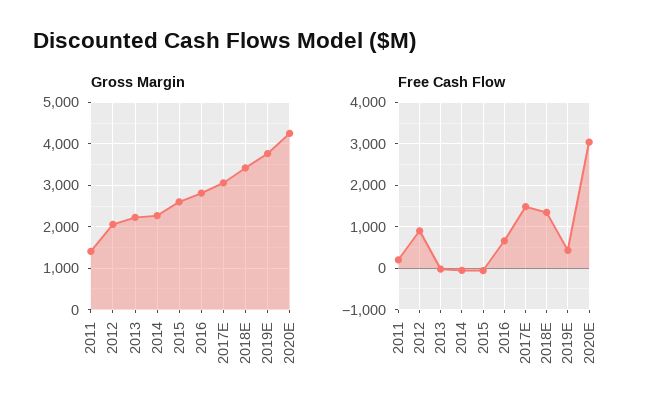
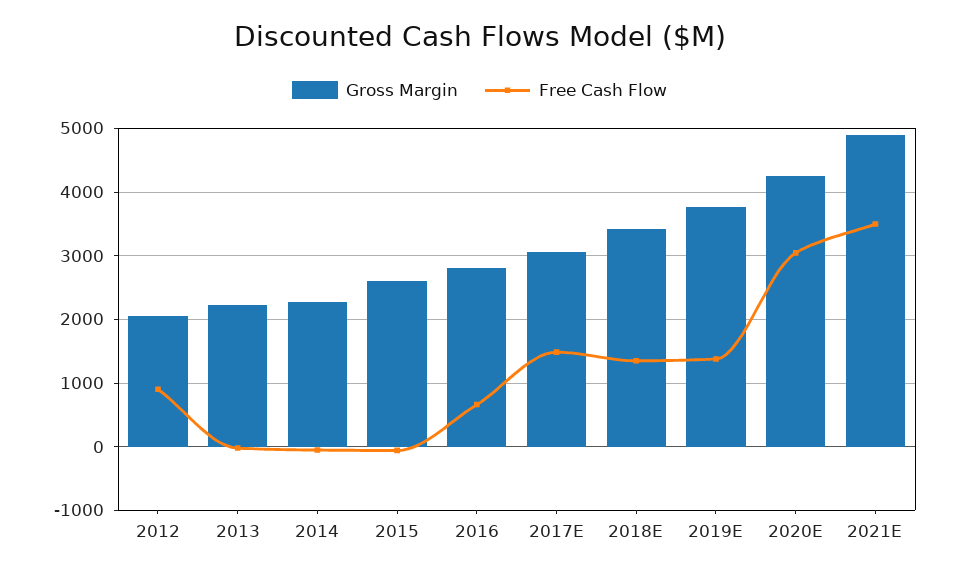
Gross Margin, 2011: 1400 -> none
Free Cash Flow, 2011: 200 -> none
Free Cash Flow, 2019E: 400 -> 1400
Gross Margin, 2021E: none -> 4900
Free Cash Flow, 2021E: none -> 3500

